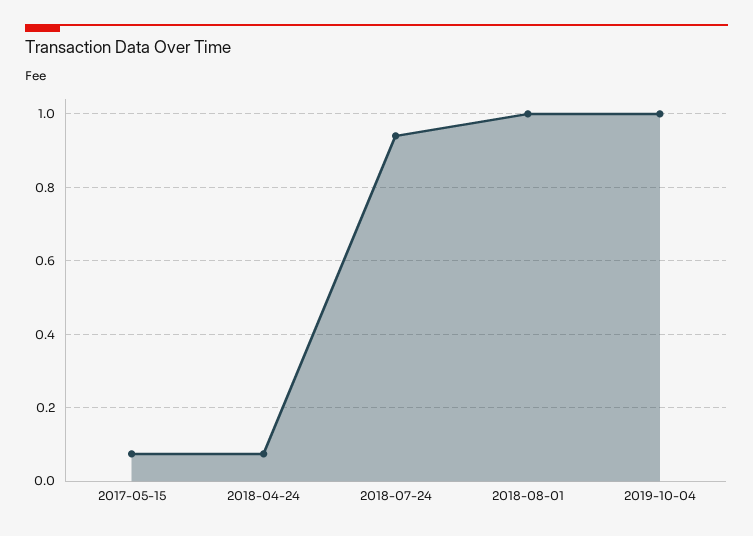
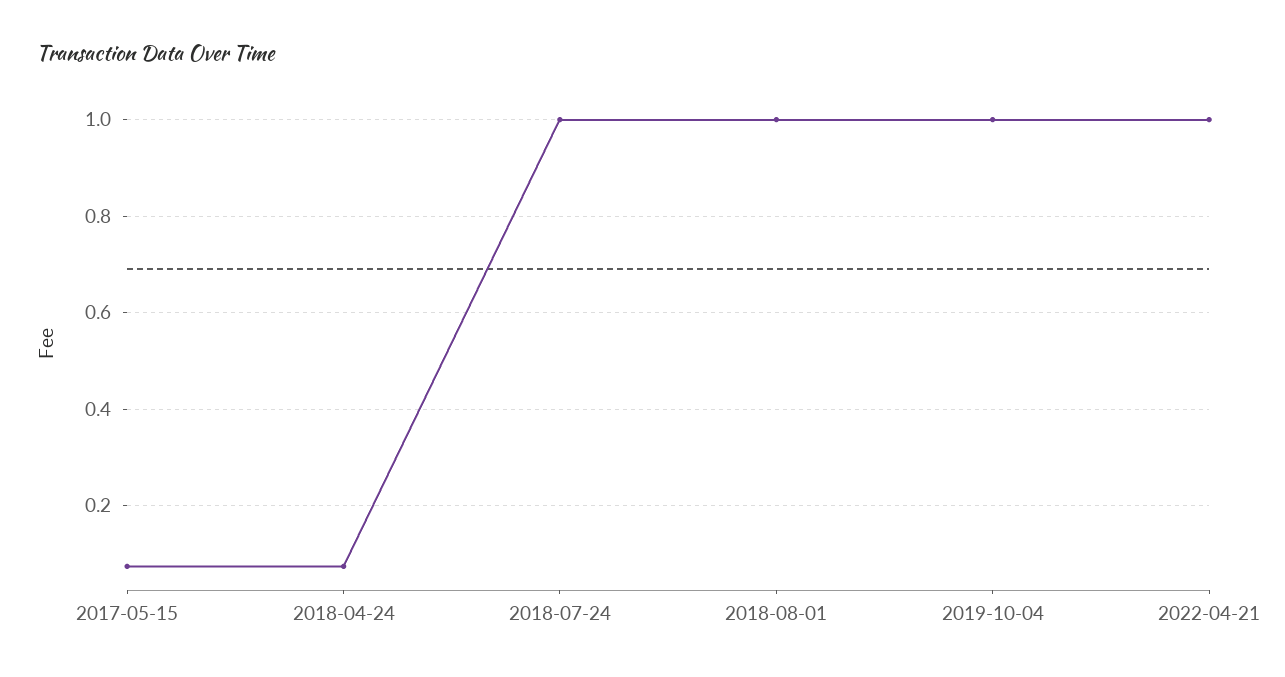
2018-07-24: 0.94 -> 1
2022-04-21: none -> 1

